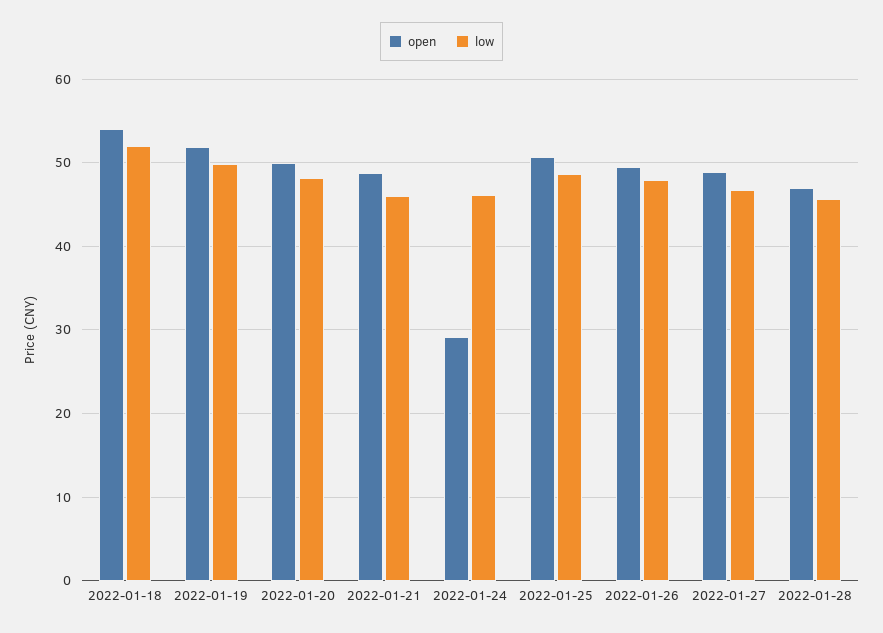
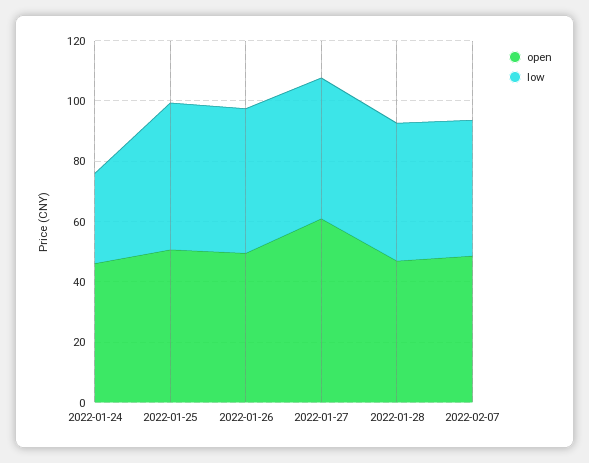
open, 2022-01-18: 54 -> none
low, 2022-01-18: 52 -> none
open, 2022-01-19: 52 -> none
low, 2022-01-19: 50 -> none
open, 2022-01-20: 50 -> none
low, 2022-01-20: 48 -> none
open, 2022-01-21: 49 -> none
low, 2022-01-21: 46 -> none
open, 2022-01-24: 29 -> 45
low, 2022-01-24: 46 -> 30
open, 2022-01-27: 49 -> 60
open, 2022-02-07: none -> 50
low, 2022-02-07: none -> 45

